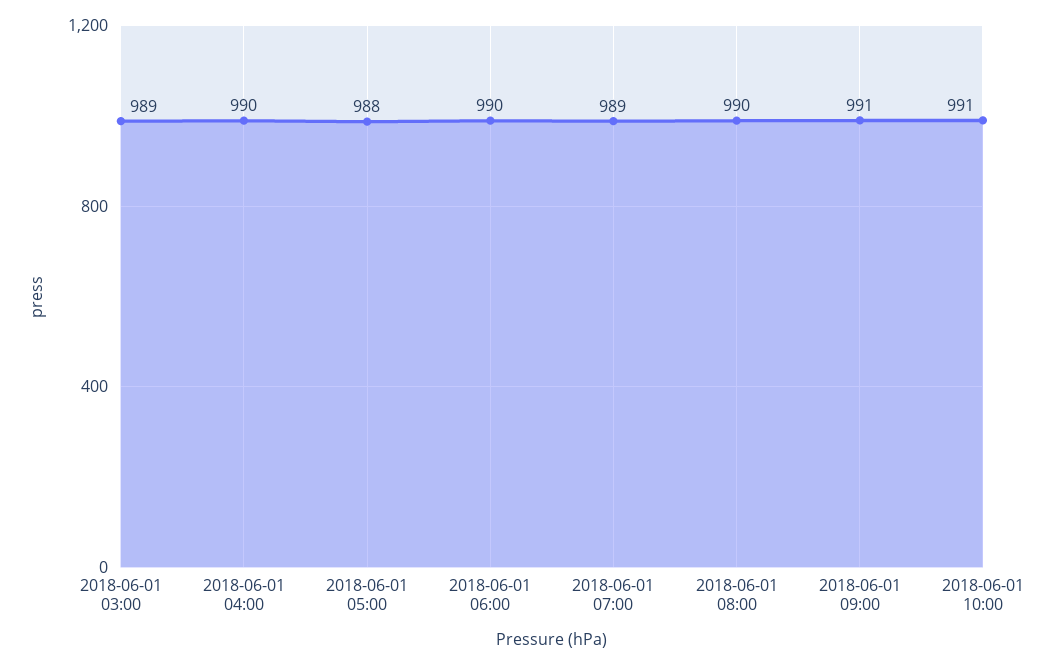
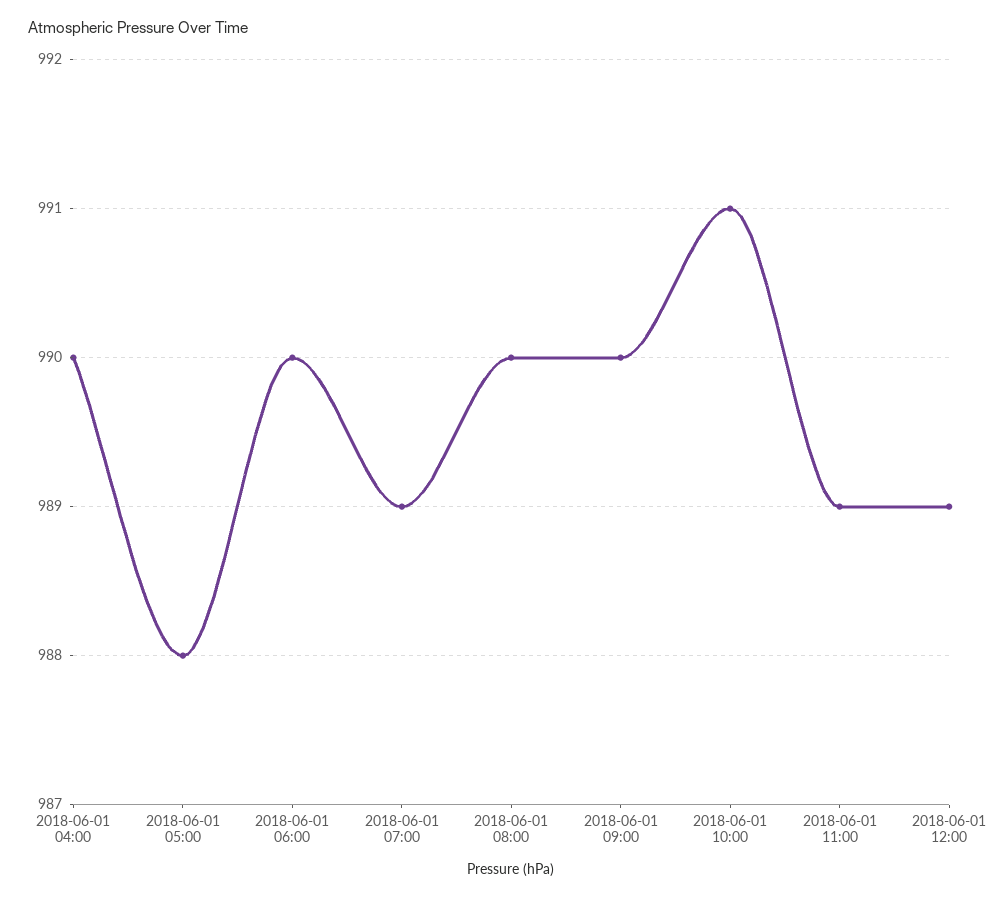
2018-06-01 03:00: 989 -> none
2018-06-01 09:00: 991 -> 990
2018-06-01 11:00: none -> 989
2018-06-01 12:00: none -> 989

